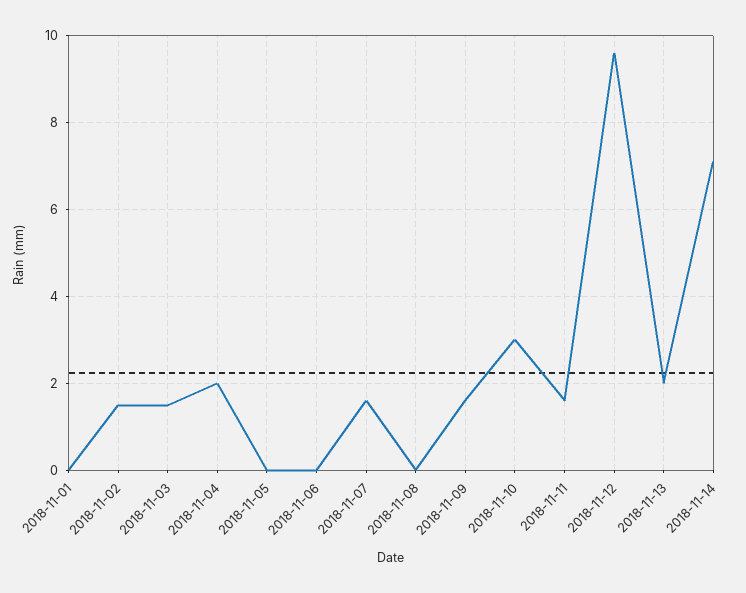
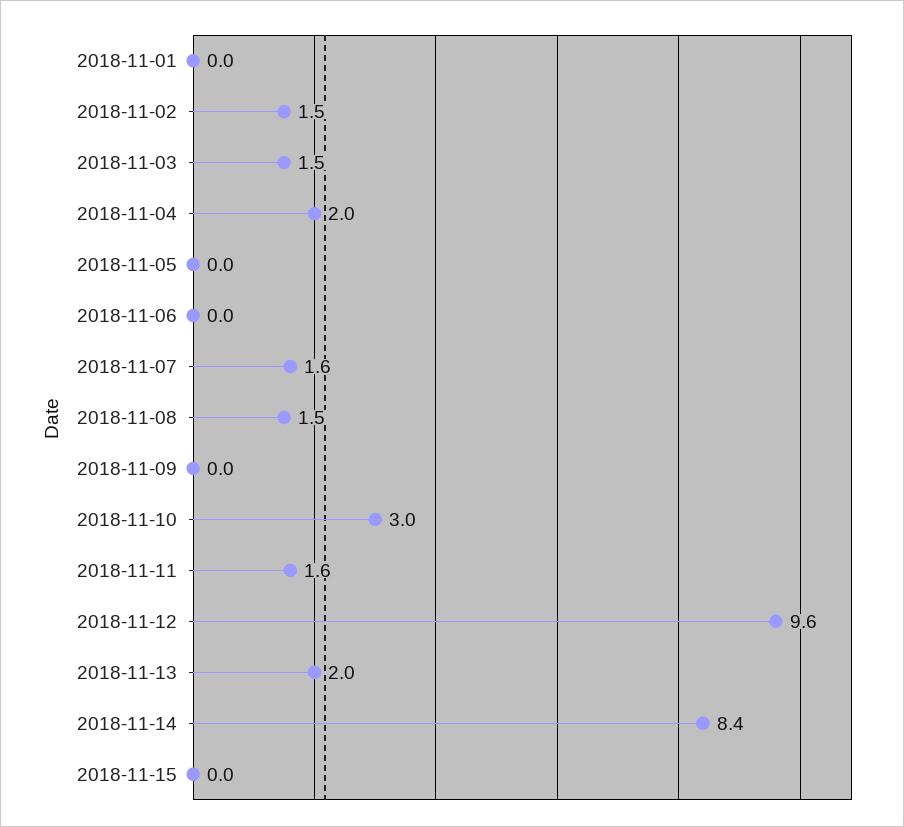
2018-11-08: 0 -> 1.5
2018-11-09: 1.5 -> 0
2018-11-14: 7 -> 8.4
2018-11-15: none -> 0

